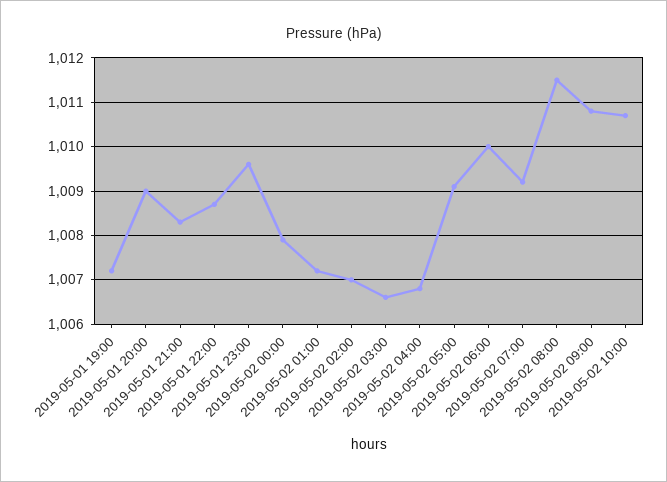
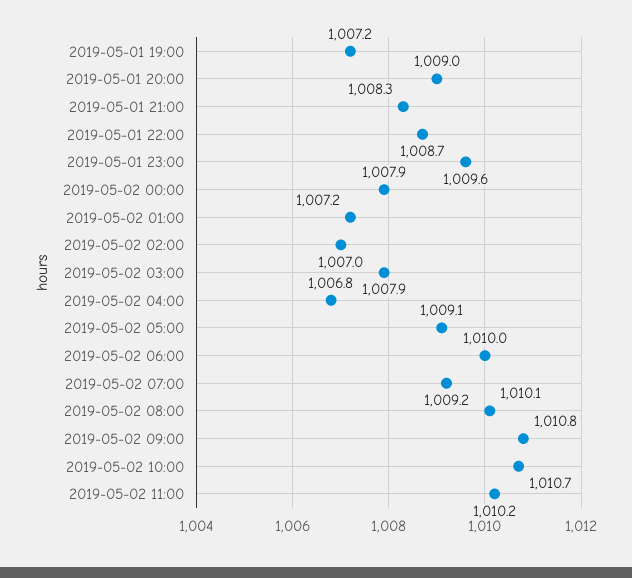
2019-05-02 03:00: 1006.5 -> 1007.9
2019-05-02 08:00: 1011.5 -> 1010.1
2019-05-02 11:00: none -> 1010.2

